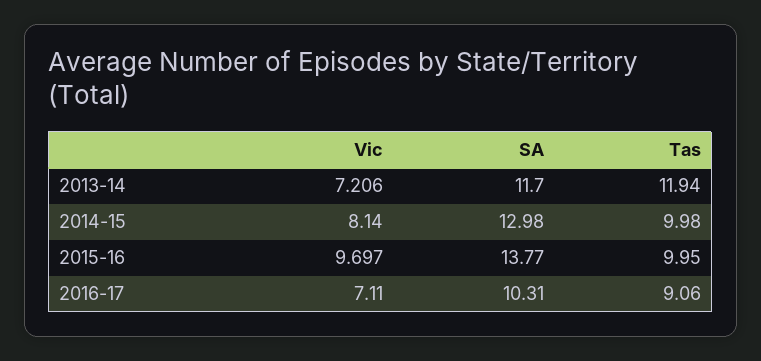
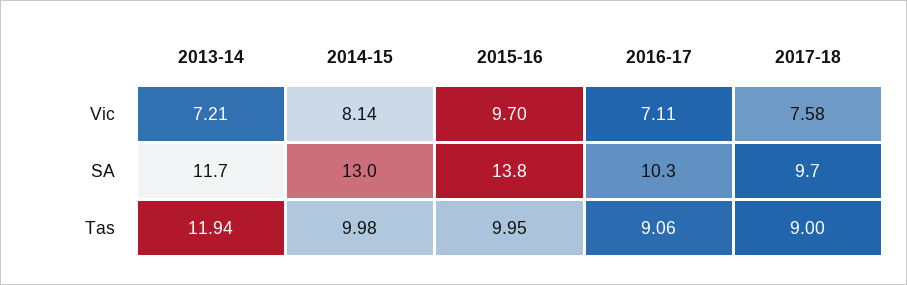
Vic, 2017-18: none -> 7.58
SA, 2017-18: none -> 9.7
Tas, 2017-18: none -> 9

